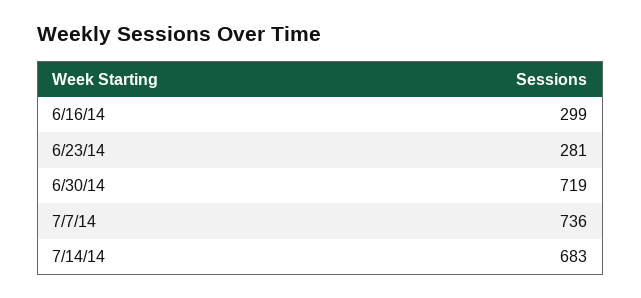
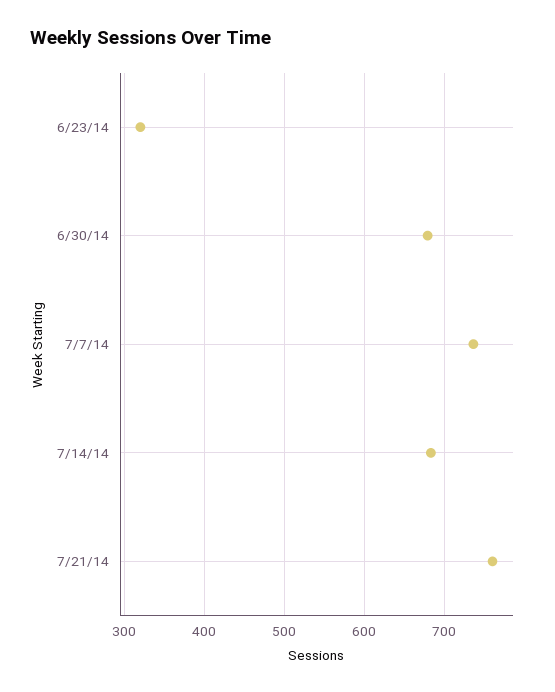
6/16/14: 299 -> none
6/23/14: 281 -> 320
6/30/14: 719 -> 680
7/21/14: none -> 760

